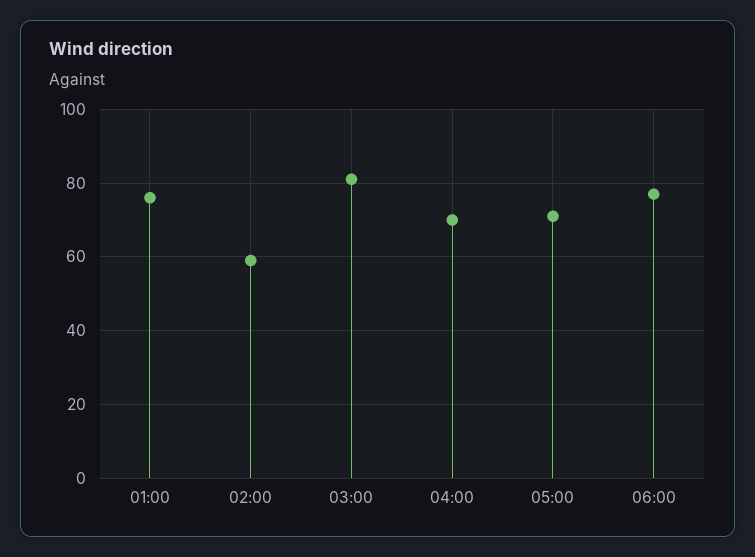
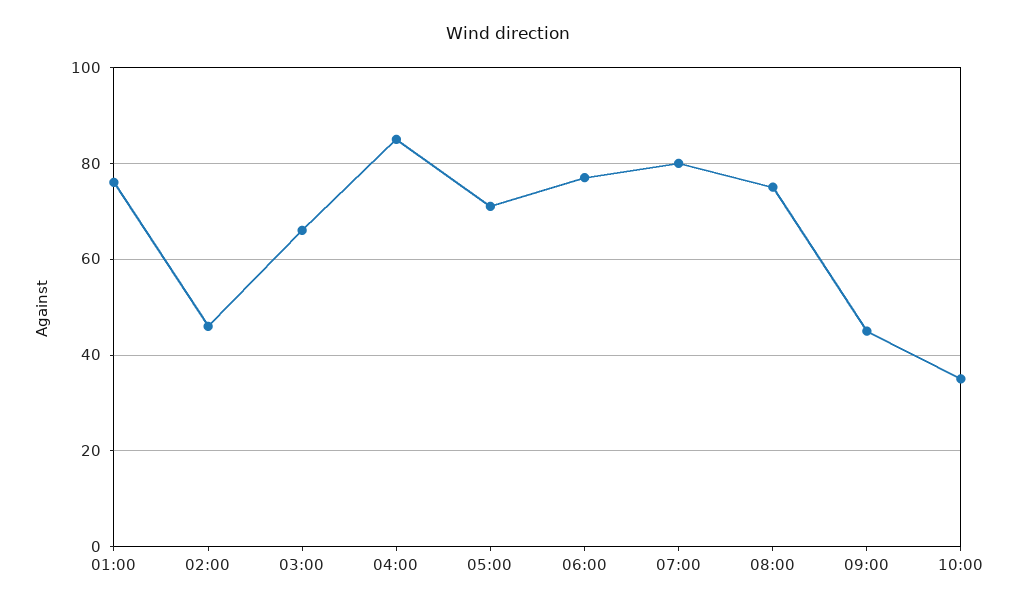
02:00: 60 -> 45
03:00: 80 -> 65
04:00: 70 -> 85
07:00: none -> 80
08:00: none -> 75
09:00: none -> 45
10:00: none -> 35

